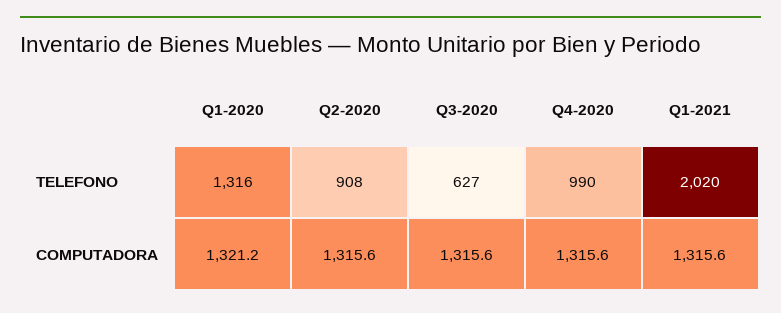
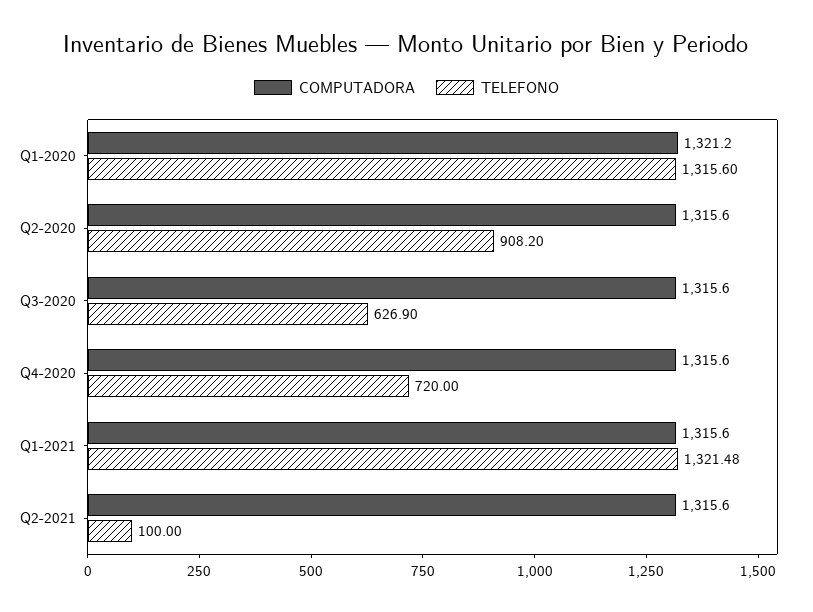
TELEFONO, Q4-2020: 990 -> 720
TELEFONO, Q1-2021: 2020 -> 1321.48
COMPUTADORA, Q2-2021: none -> 1315.6
TELEFONO, Q2-2021: none -> 100

